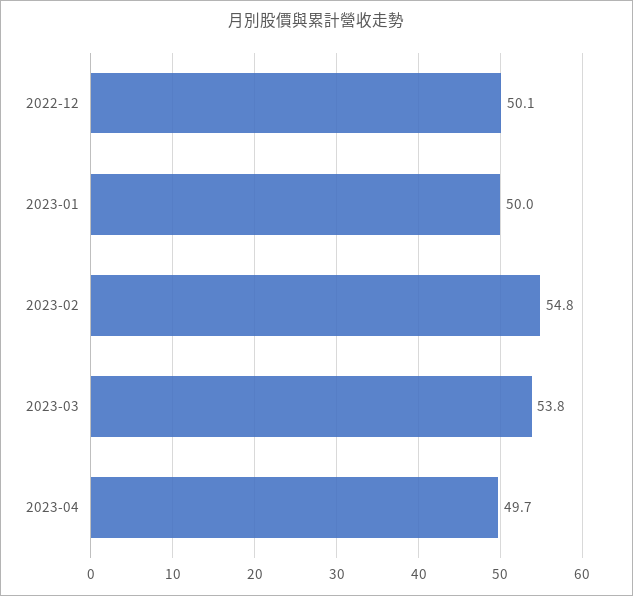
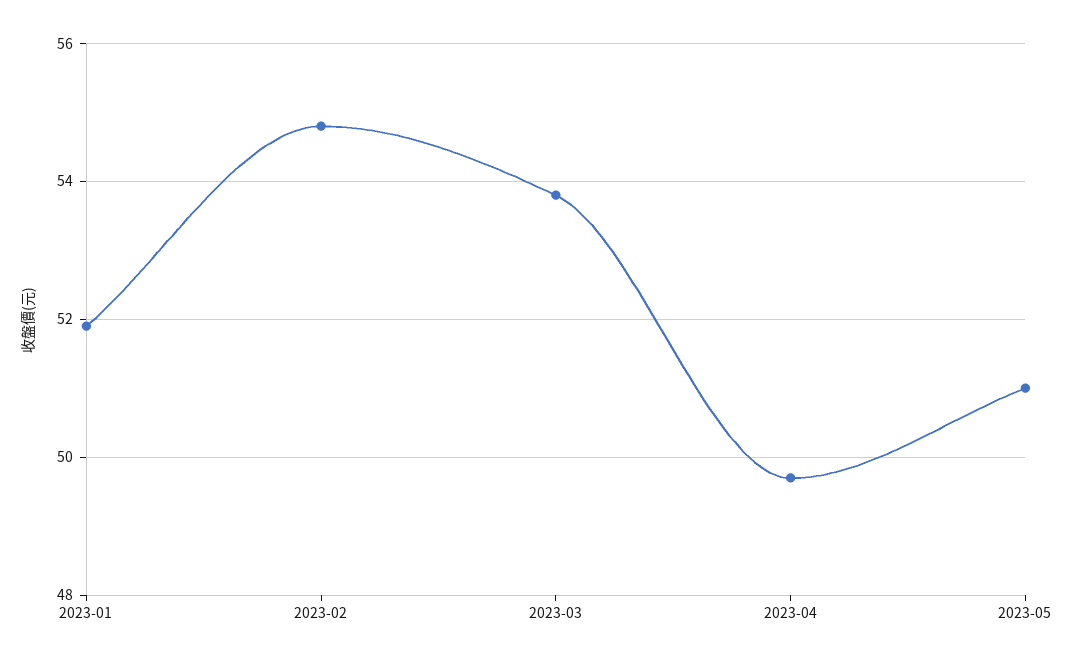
2022-12: 50.1 -> none
2023-01: 50 -> 52
2023-05: none -> 51

